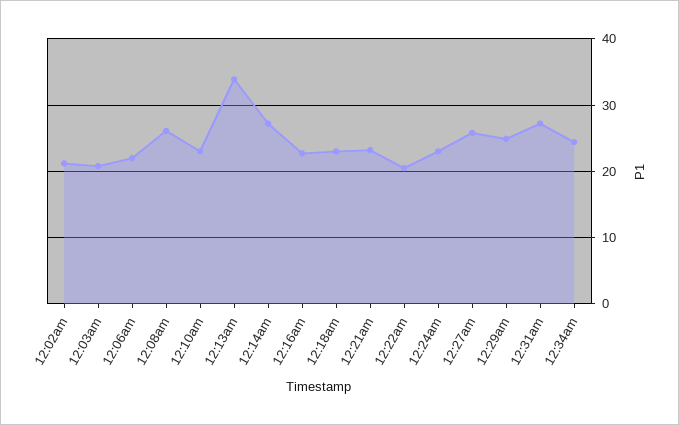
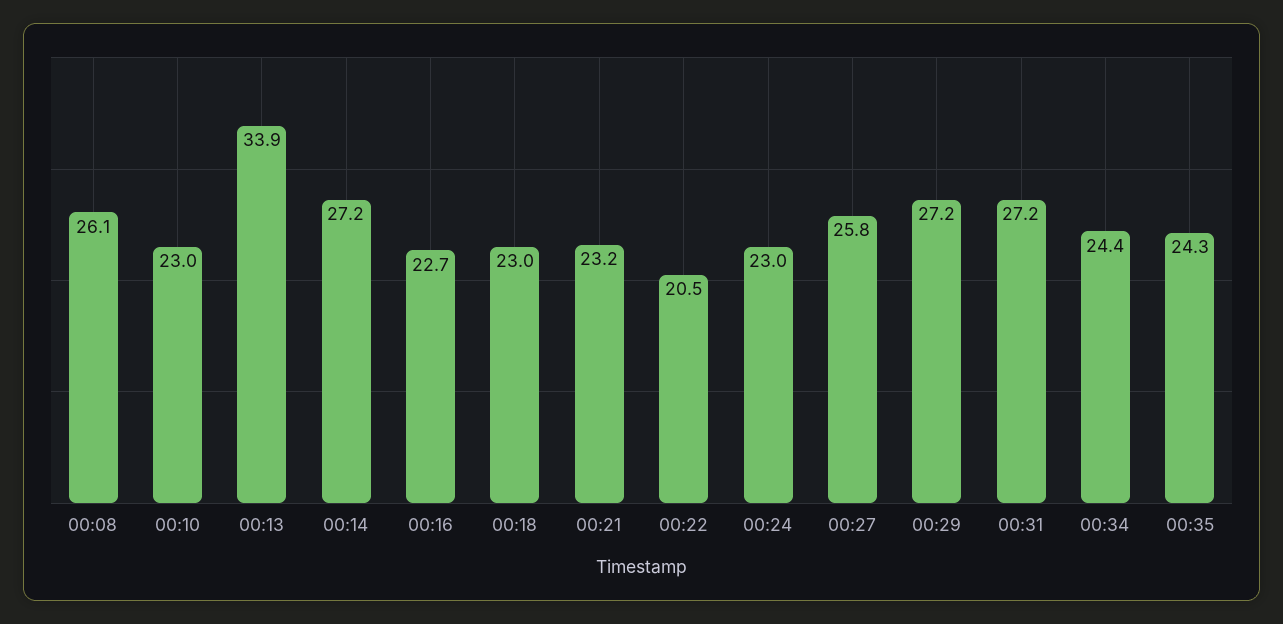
12:02am: 21 -> none
12:03am: 21 -> none
12:06am: 22 -> none
12:29am: 25 -> 27.2
00:35: none -> 24.3

